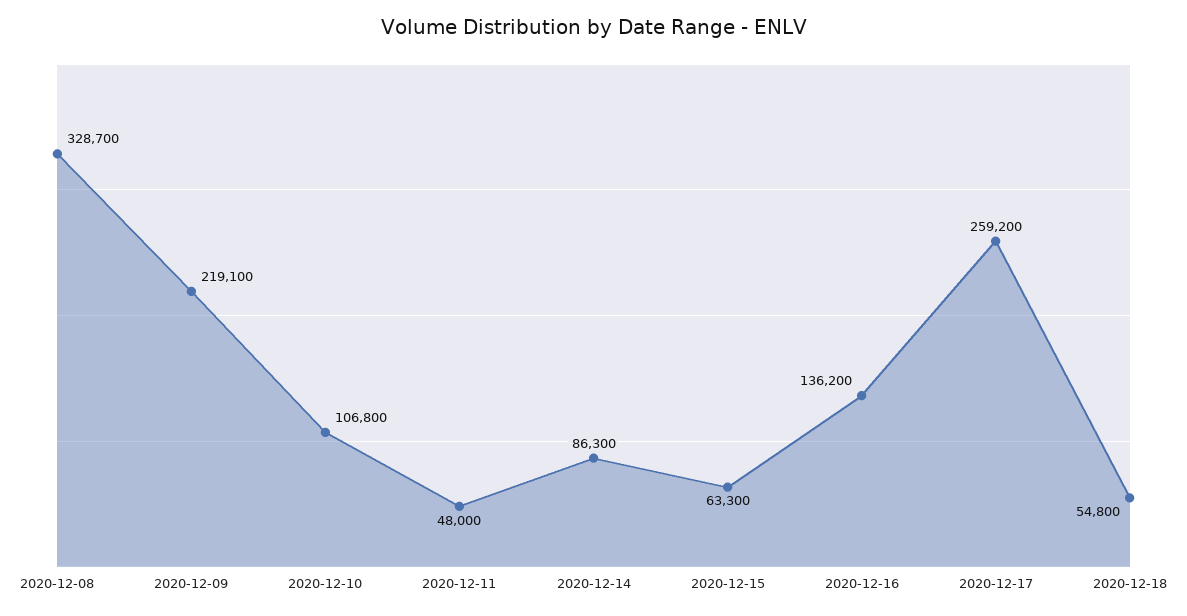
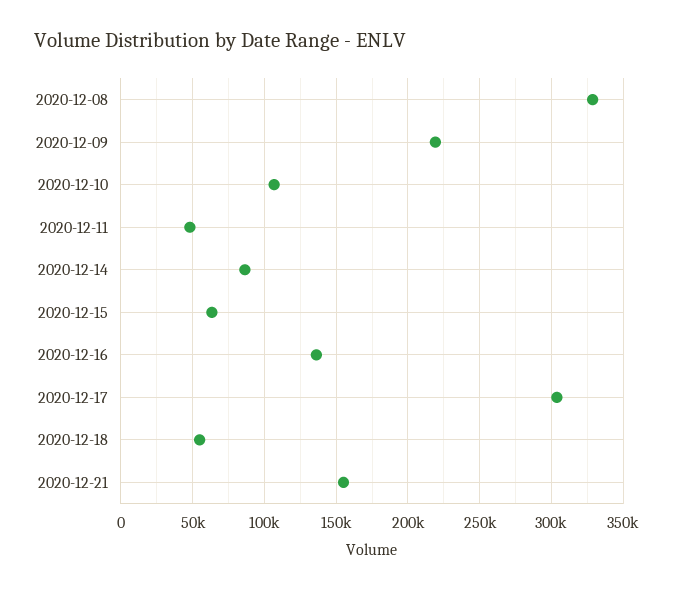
2020-12-17: 259200 -> 305000
2020-12-21: none -> 155000

